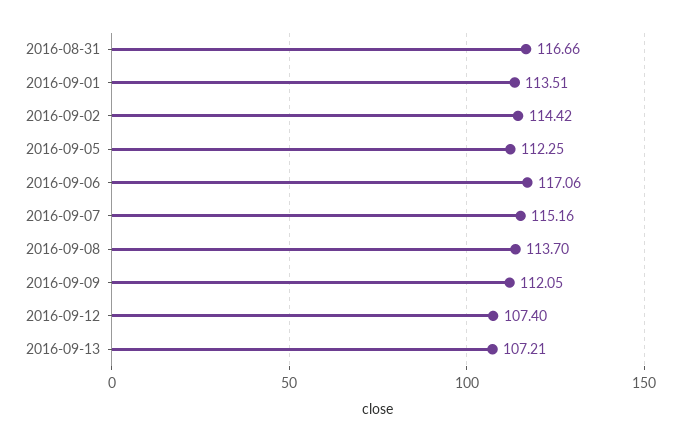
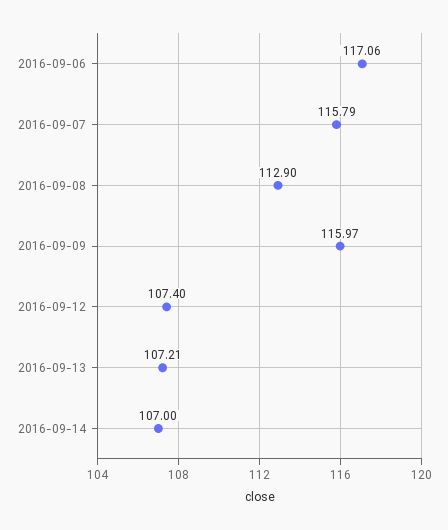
2016-08-31: 116.66 -> none
2016-09-01: 113.51 -> none
2016-09-02: 114.42 -> none
2016-09-05: 112.25 -> none
2016-09-07: 115.16 -> 115.79
2016-09-08: 113.7 -> 112.9
2016-09-09: 112.05 -> 115.97
2016-09-14: none -> 107

